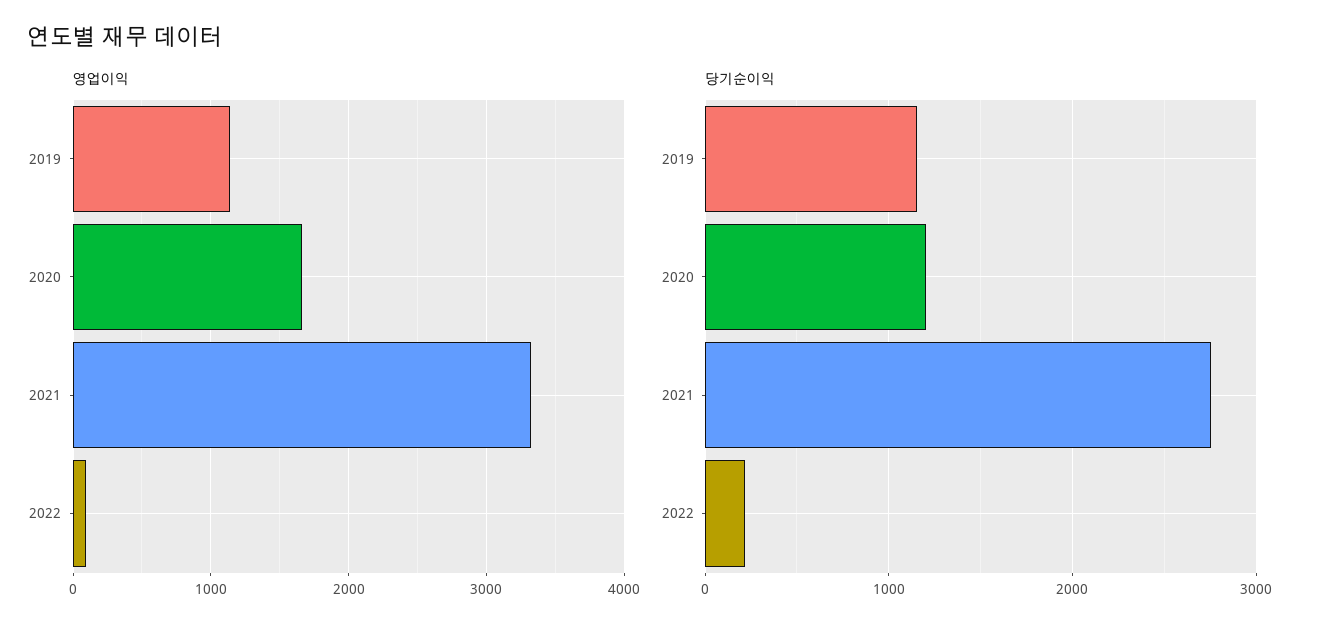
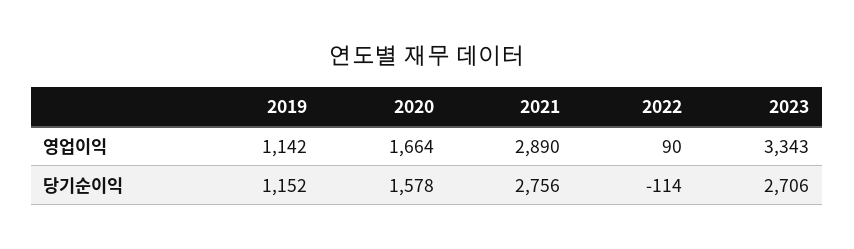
영업이익, 2021: 3300 -> 2890
당기순이익, 2020: 1200 -> 1578
당기순이익, 2022: 200 -> -114
영업이익, 2023: none -> 3343
당기순이익, 2023: none -> 2706

